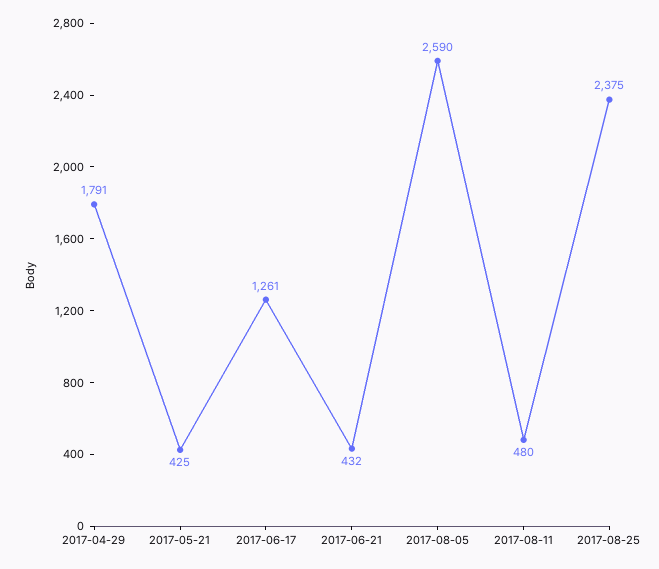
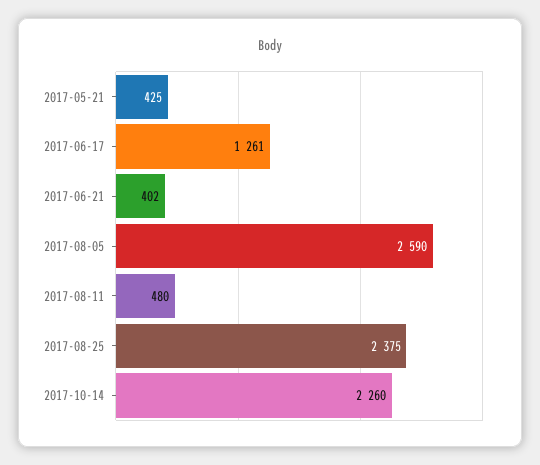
2017-04-29: 1791 -> none
2017-06-21: 432 -> 402
2017-10-14: none -> 2260

